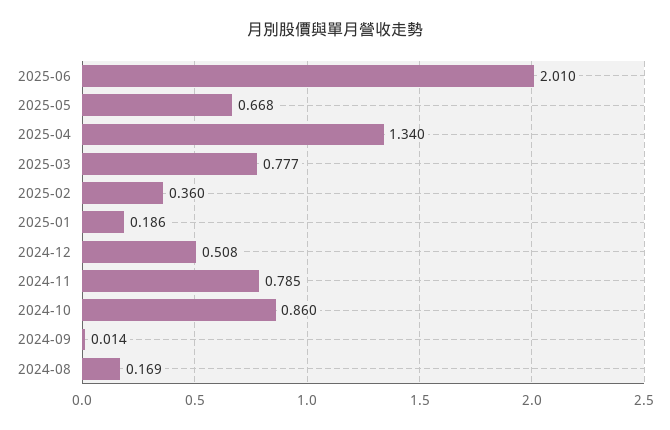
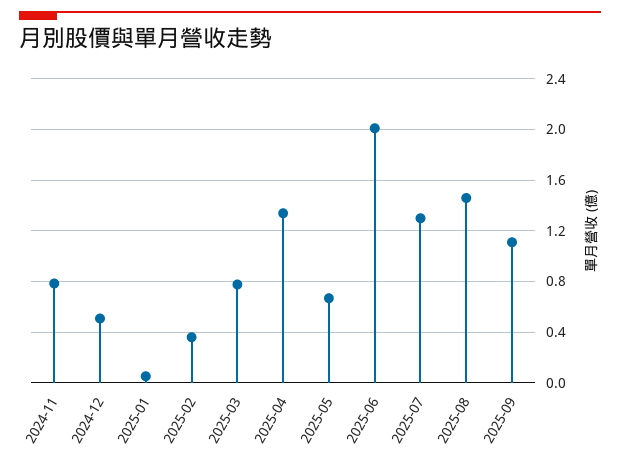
2025-01: 0.186 -> 0.05
2024-10: 0.86 -> none
2024-09: 0.014 -> none
2024-08: 0.169 -> none
2025-07: none -> 1.3
2025-08: none -> 1.45
2025-09: none -> 1.1

